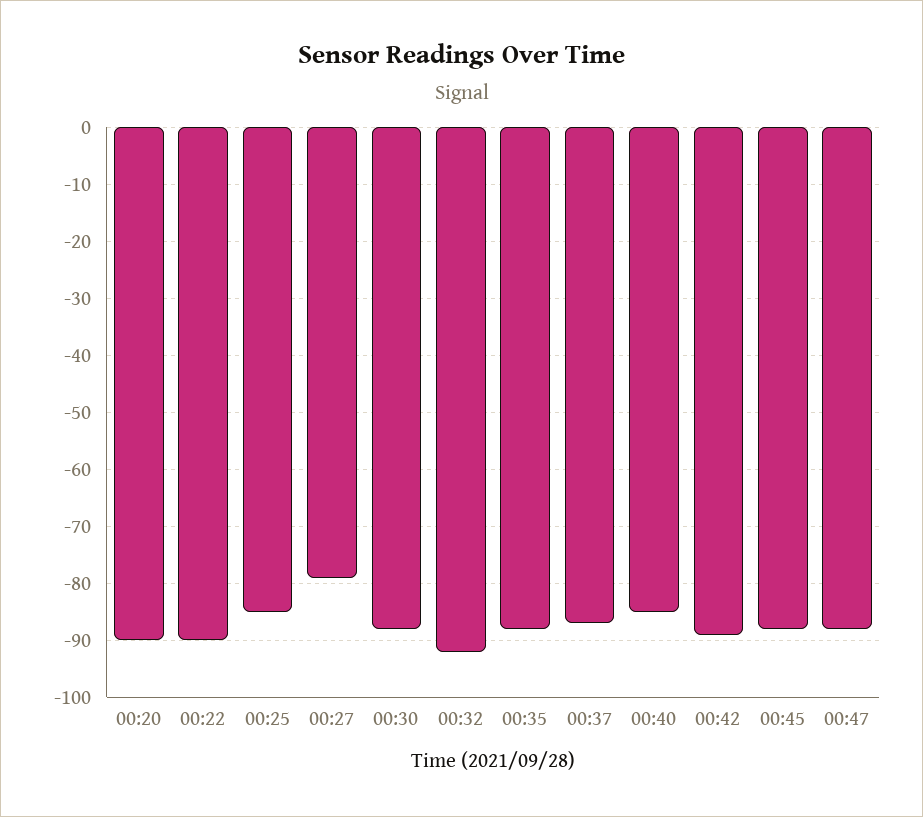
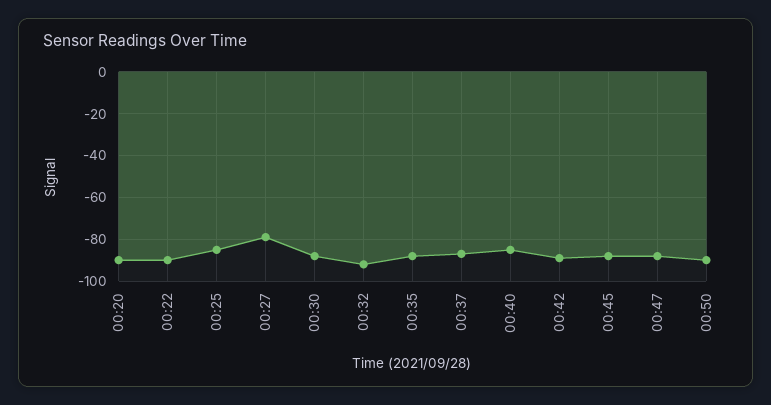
00:50: none -> -90

